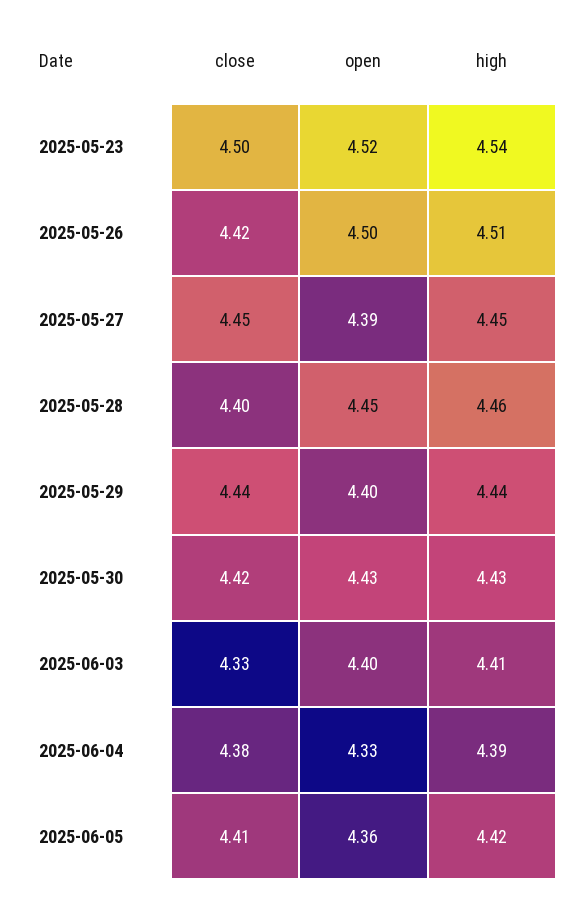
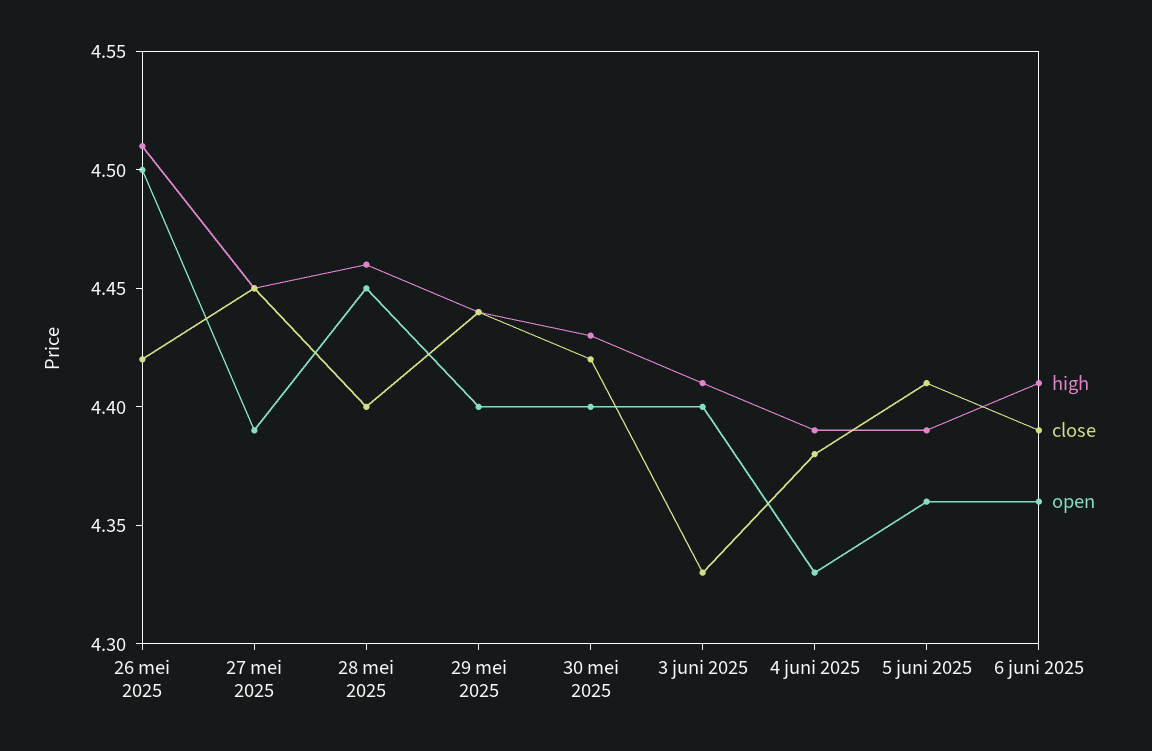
close, 2025-05-23: 4.5 -> none
open, 2025-05-23: 4.52 -> none
high, 2025-05-23: 4.54 -> none
open, 2025-05-30: 4.43 -> 4.4
high, 2025-06-05: 4.42 -> 4.39
high, 6 juni 2025: none -> 4.41
close, 6 juni 2025: none -> 4.39
open, 6 juni 2025: none -> 4.36

